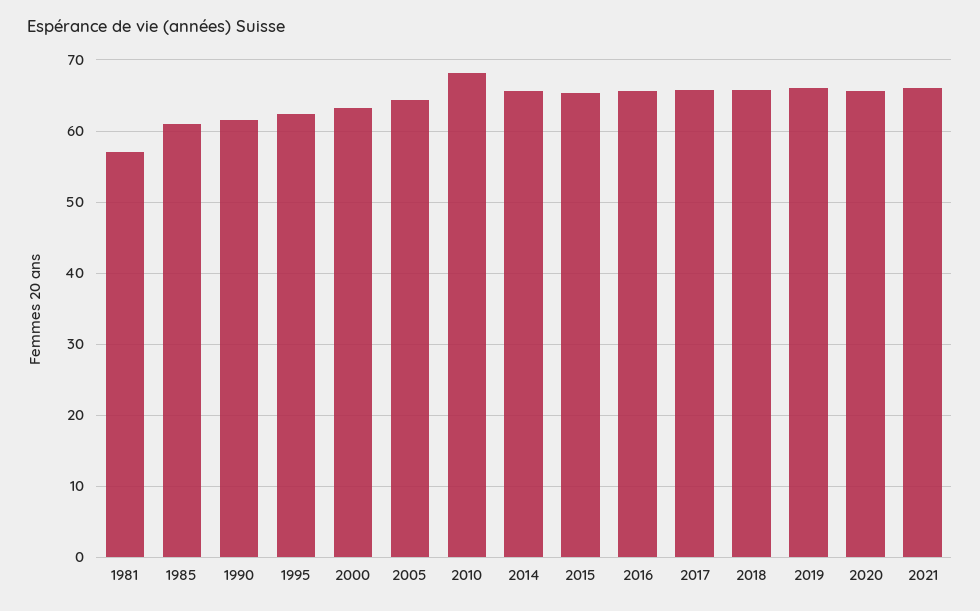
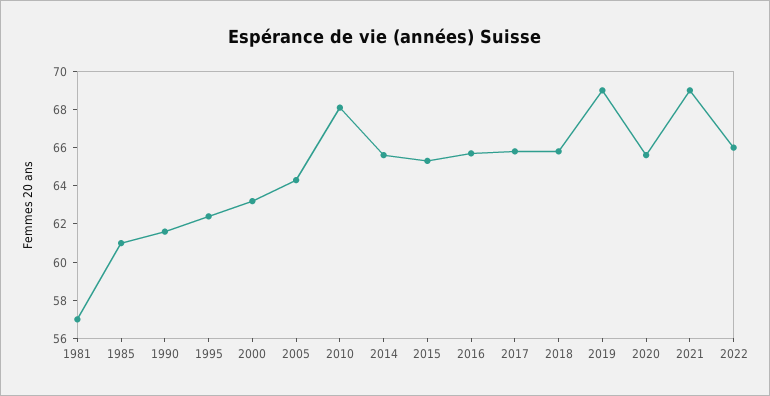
2019: 66 -> 69
2021: 66 -> 69
2022: none -> 66

